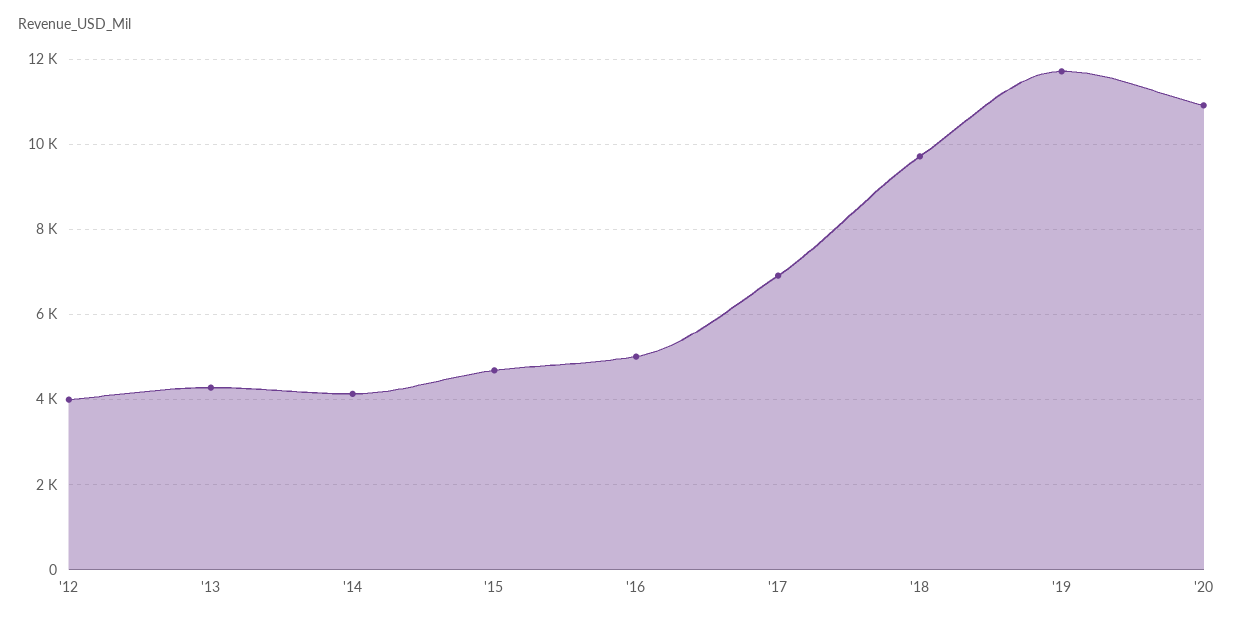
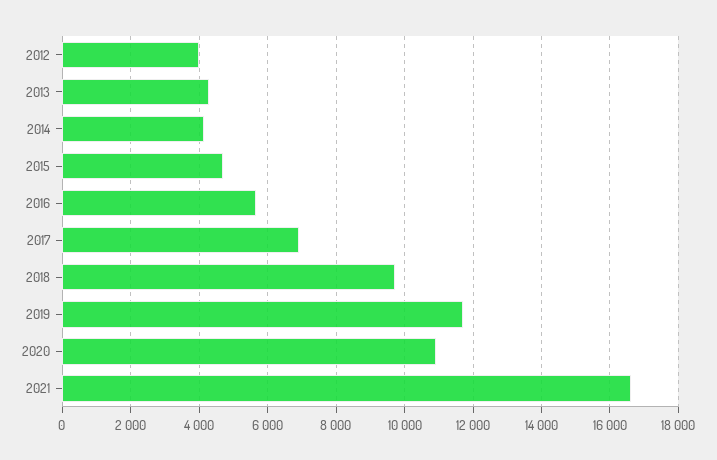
'16: 5000 -> 5600
2021: none -> 16600

